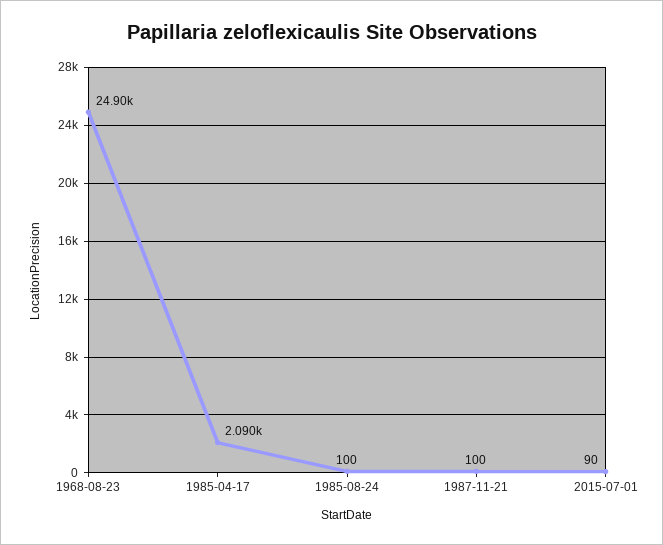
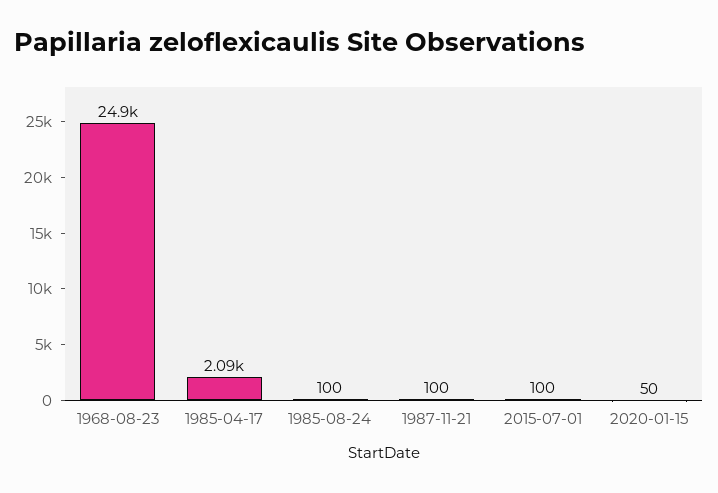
2015-07-01: 90 -> 100
2020-01-15: none -> 50

